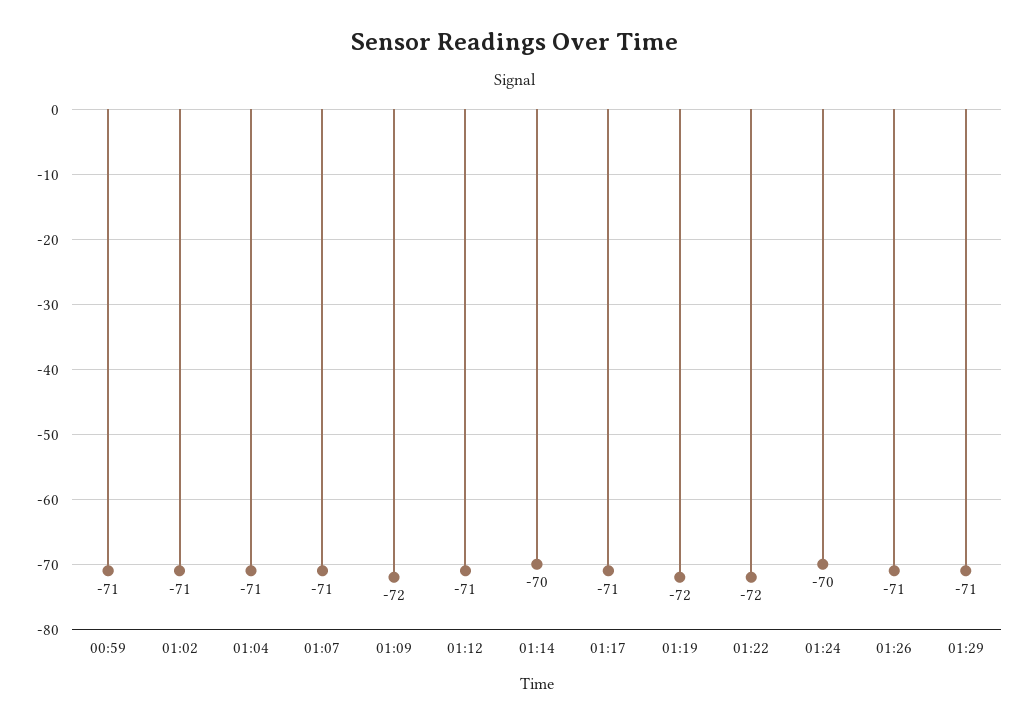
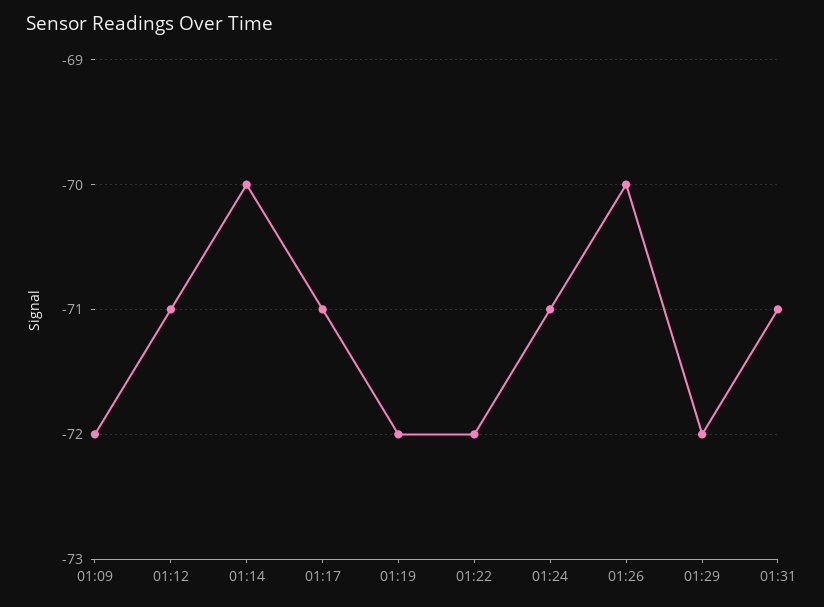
00:59: -71 -> none
01:02: -71 -> none
01:04: -71 -> none
01:07: -71 -> none
01:24: -70 -> -71
01:26: -71 -> -70
01:29: -71 -> -72
01:31: none -> -71

